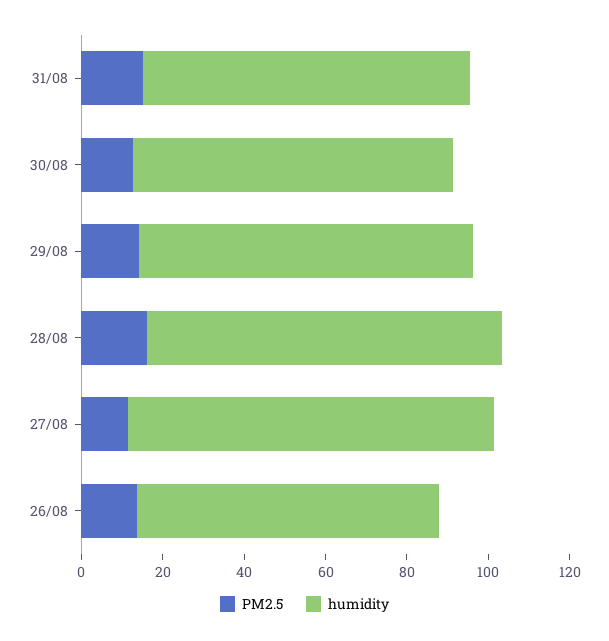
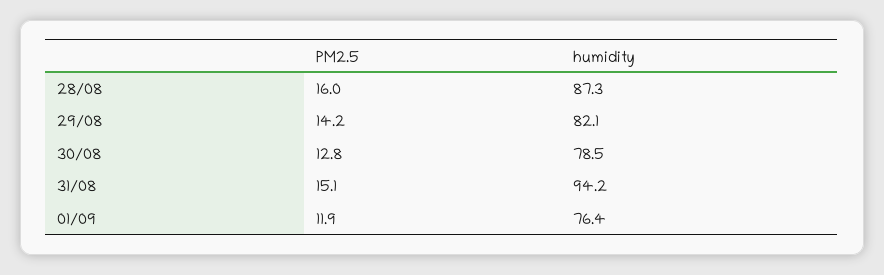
humidity, 31/08: 80 -> 94.2
PM2.5, 27/08: 10 -> none
humidity, 27/08: 90 -> none
PM2.5, 26/08: 15 -> none
humidity, 26/08: 75 -> none
PM2.5, 01/09: none -> 11.9
humidity, 01/09: none -> 76.4

